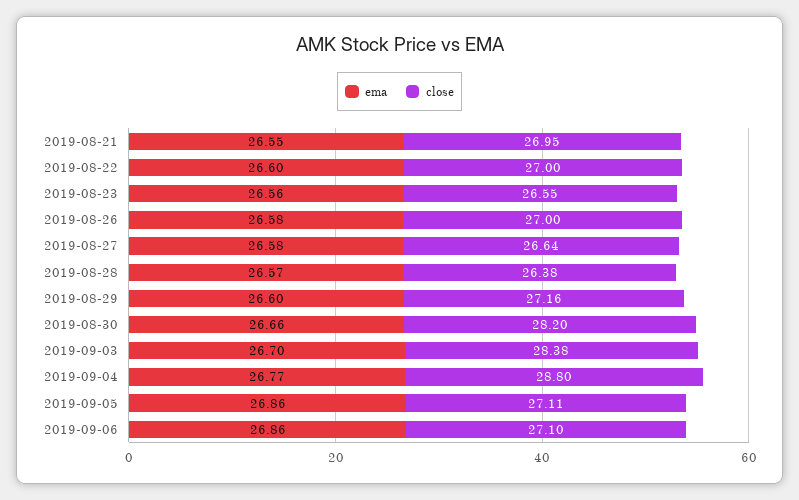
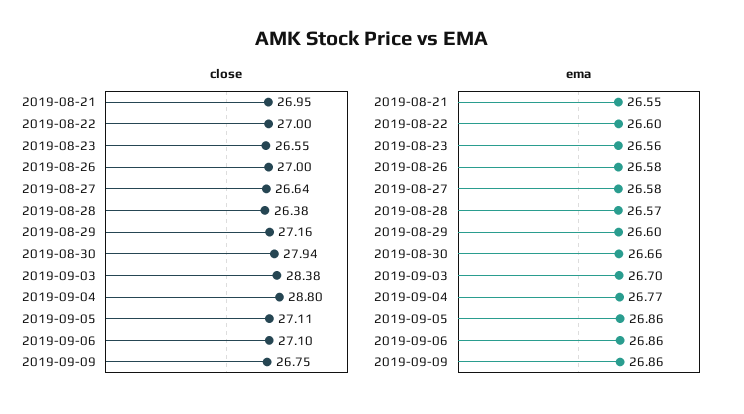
close, 2019-08-30: 28.2 -> 27.94
close, 2019-09-09: none -> 26.75
ema, 2019-09-09: none -> 26.86

